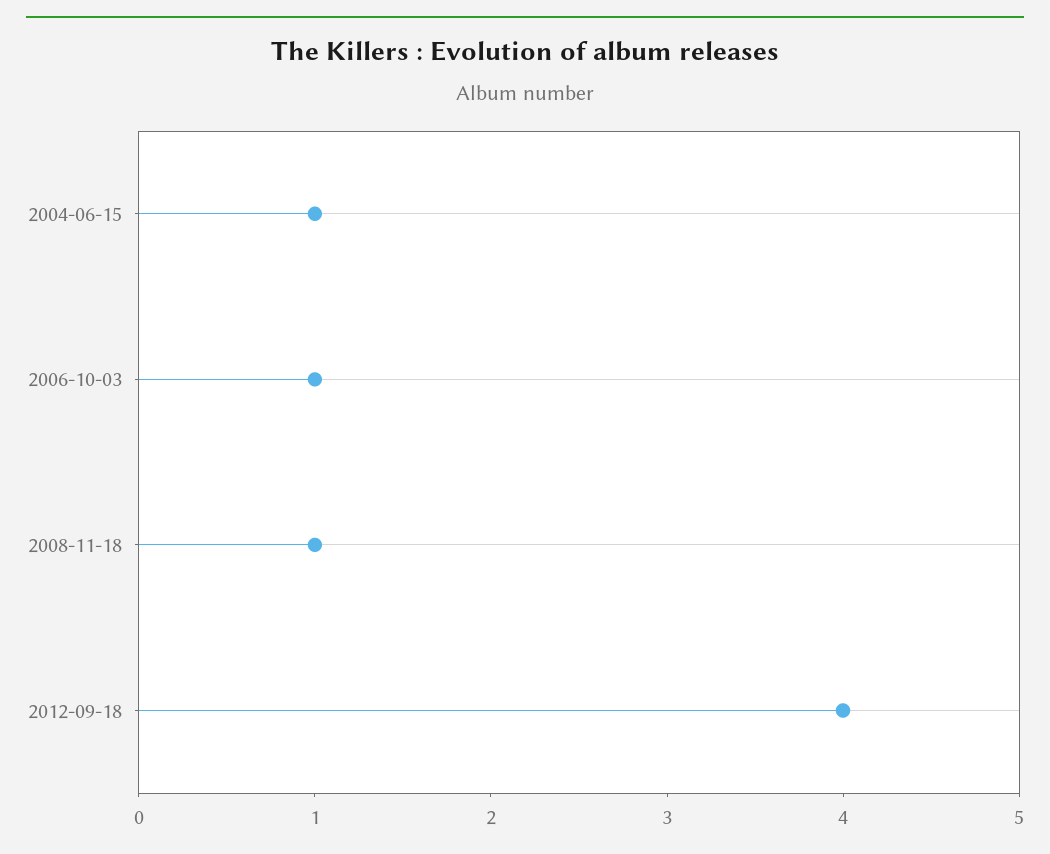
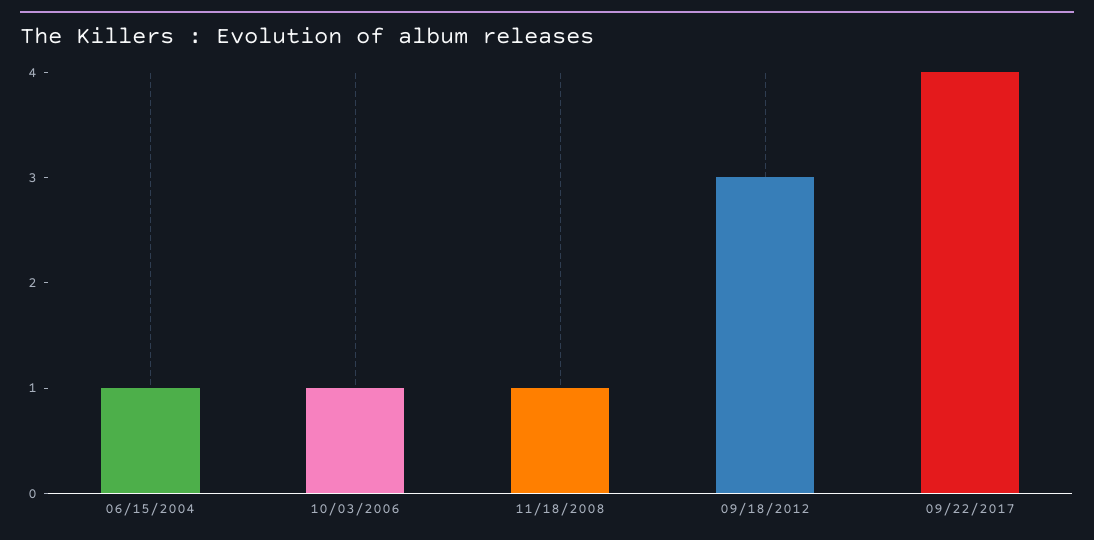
2012-09-18: 4 -> 3
09/22/2017: none -> 4

